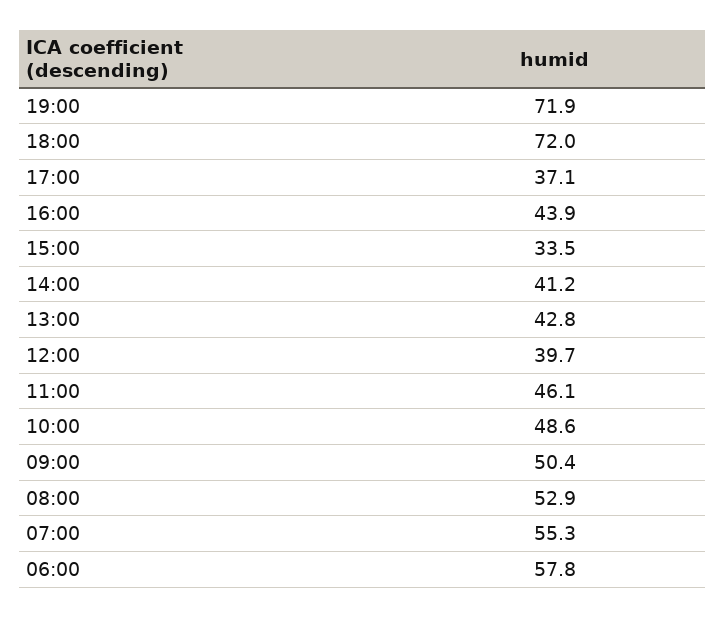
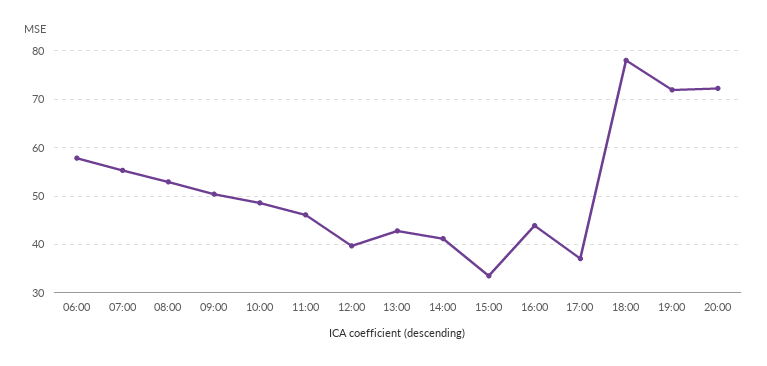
18:00: 72 -> 78
20:00: none -> 72

